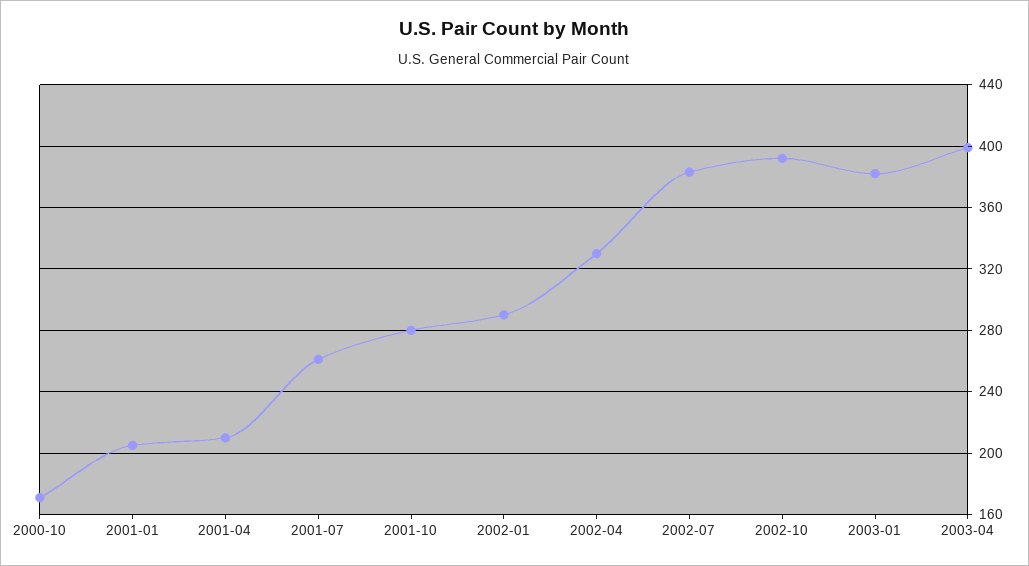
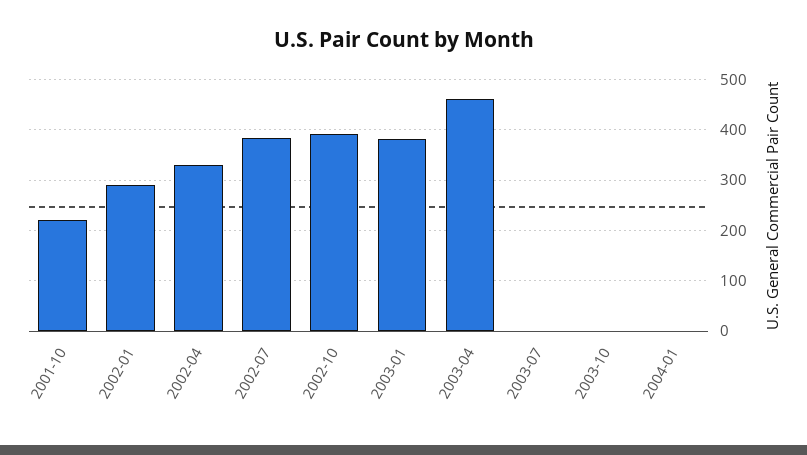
2000-10: 170 -> none
2001-01: 205 -> none
2001-04: 210 -> none
2001-07: 260 -> none
2001-10: 280 -> 220
2003-04: 400 -> 460
2003-07: none -> 0
2003-10: none -> 0
2004-01: none -> 0

